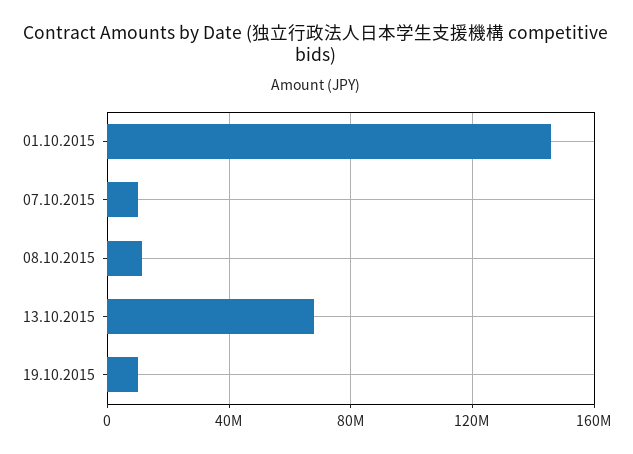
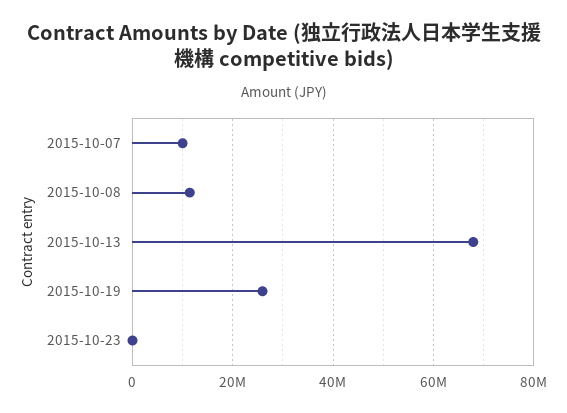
01.10.2015: 145000000 -> none
19.10.2015: 10000000 -> 26000000
2015-10-23: none -> 0

